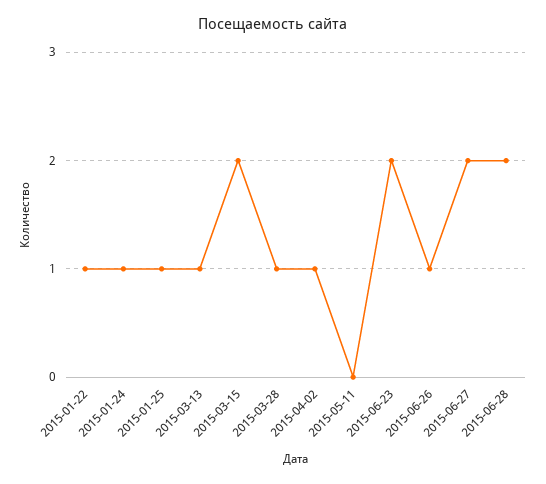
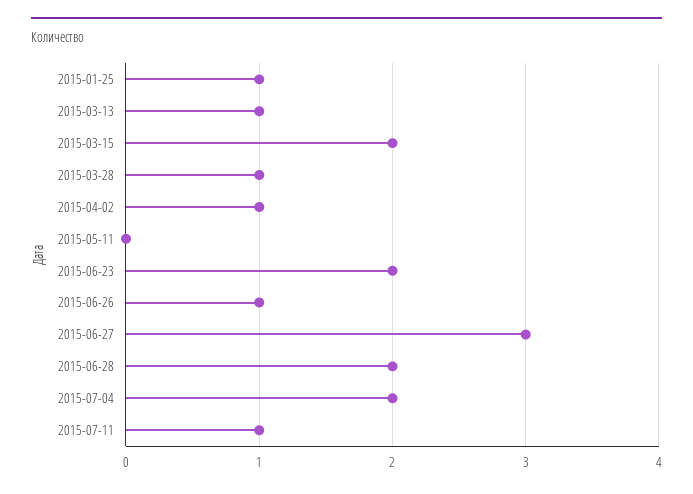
2015-01-22: 1 -> none
2015-01-24: 1 -> none
2015-06-27: 2 -> 3
2015-07-04: none -> 2
2015-07-11: none -> 1

